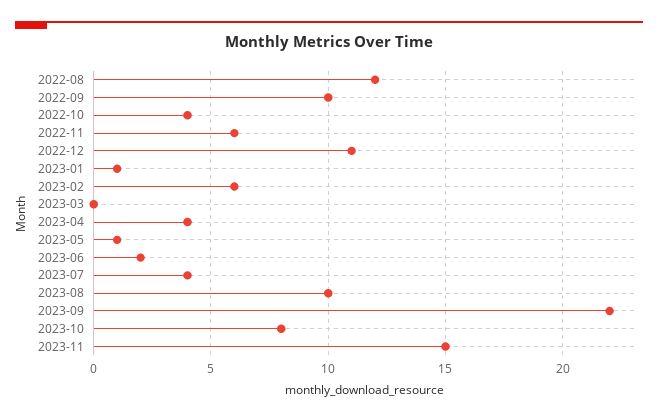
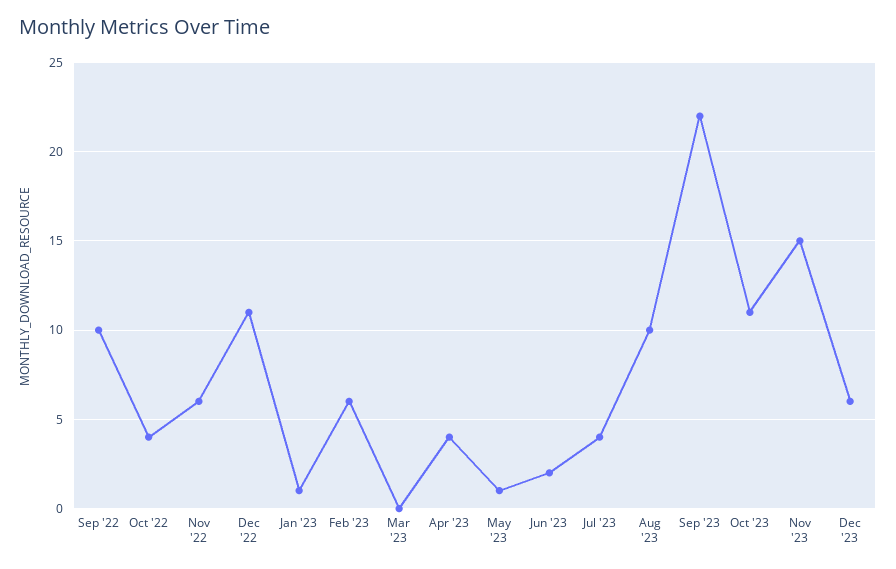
2022-08: 12 -> none
2023-10: 8 -> 11
Dec '23: none -> 6

